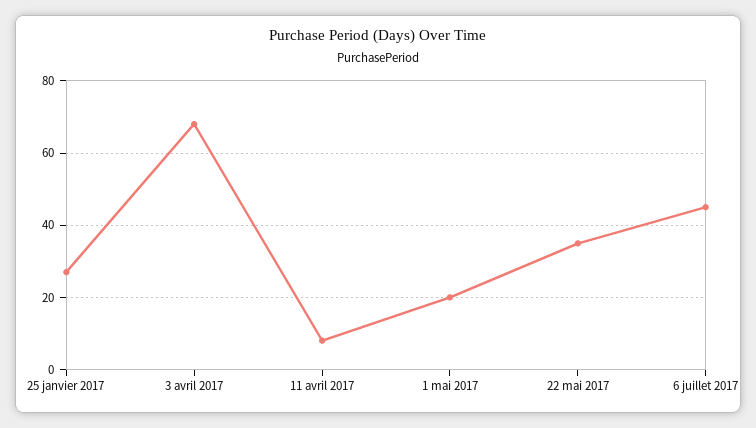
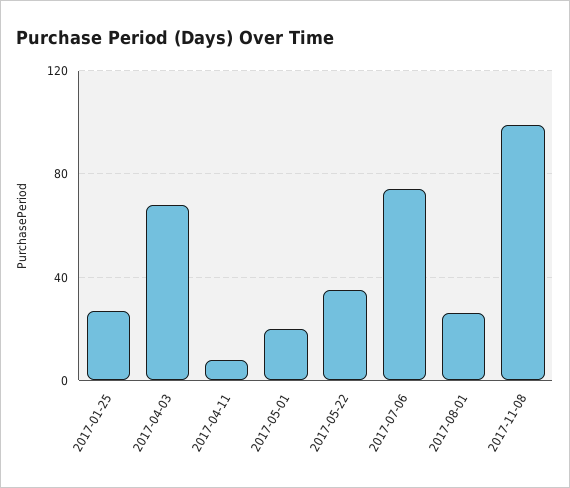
6 juillet 2017: 45 -> 75
2017-08-01: none -> 25
2017-11-08: none -> 100

